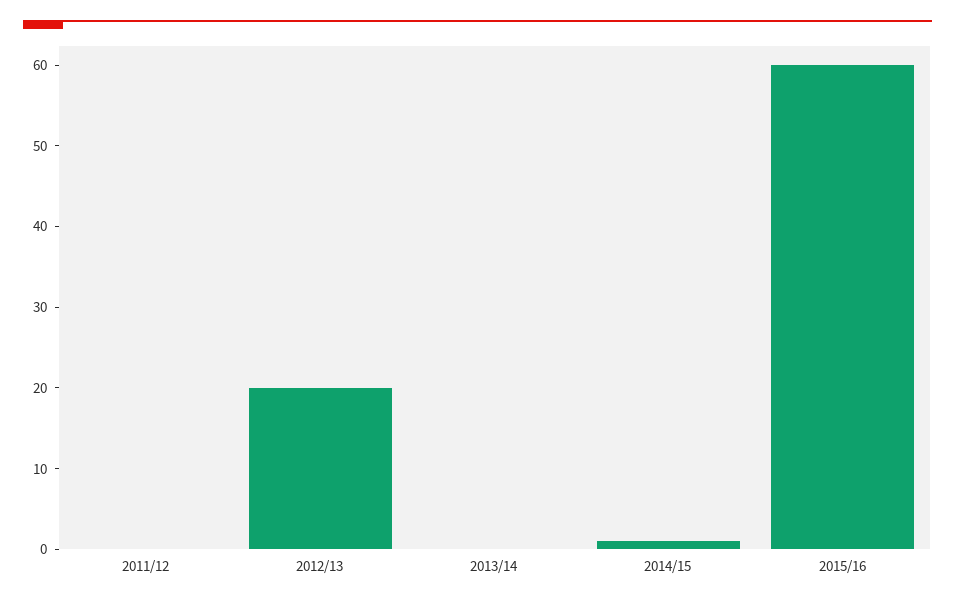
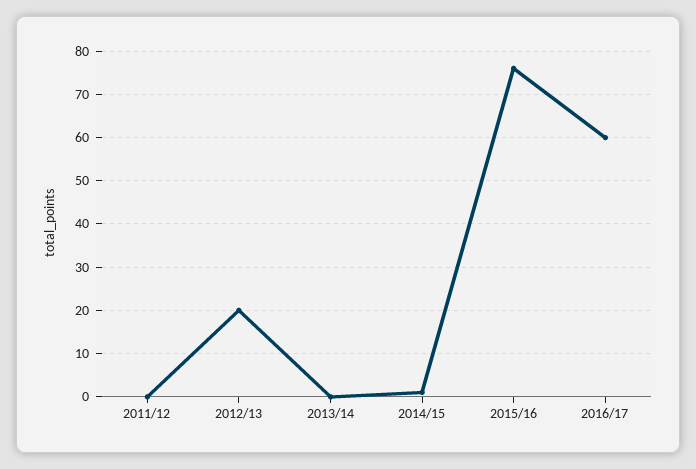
2015/16: 60 -> 75
2016/17: none -> 60

